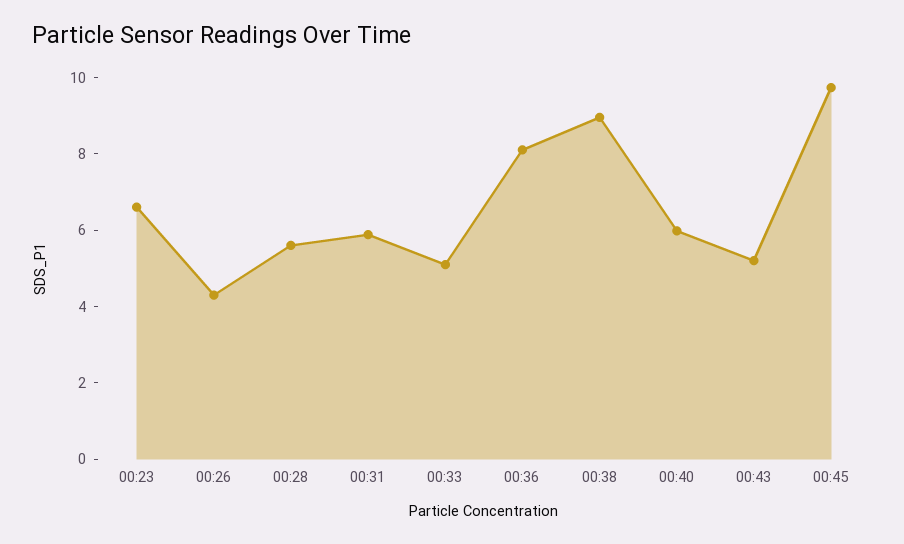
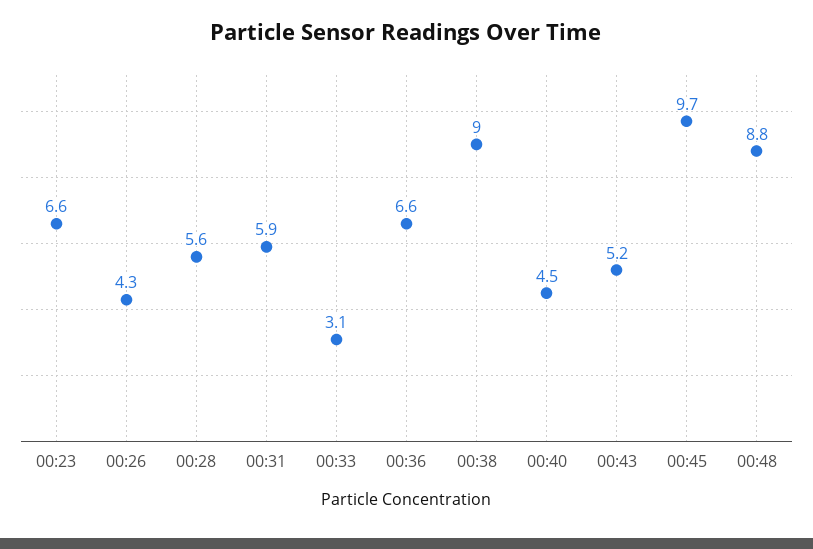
00:33: 5 -> 3.1
00:36: 8 -> 6.6
00:40: 6 -> 4.5
00:48: none -> 8.8

